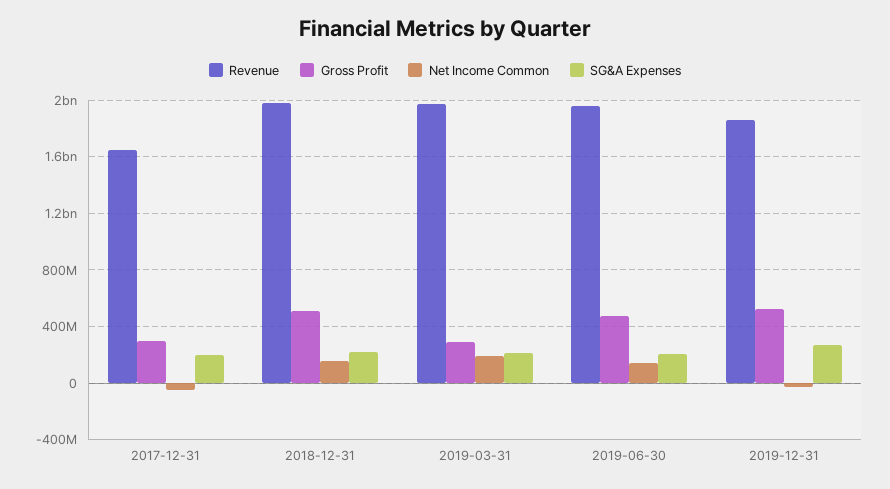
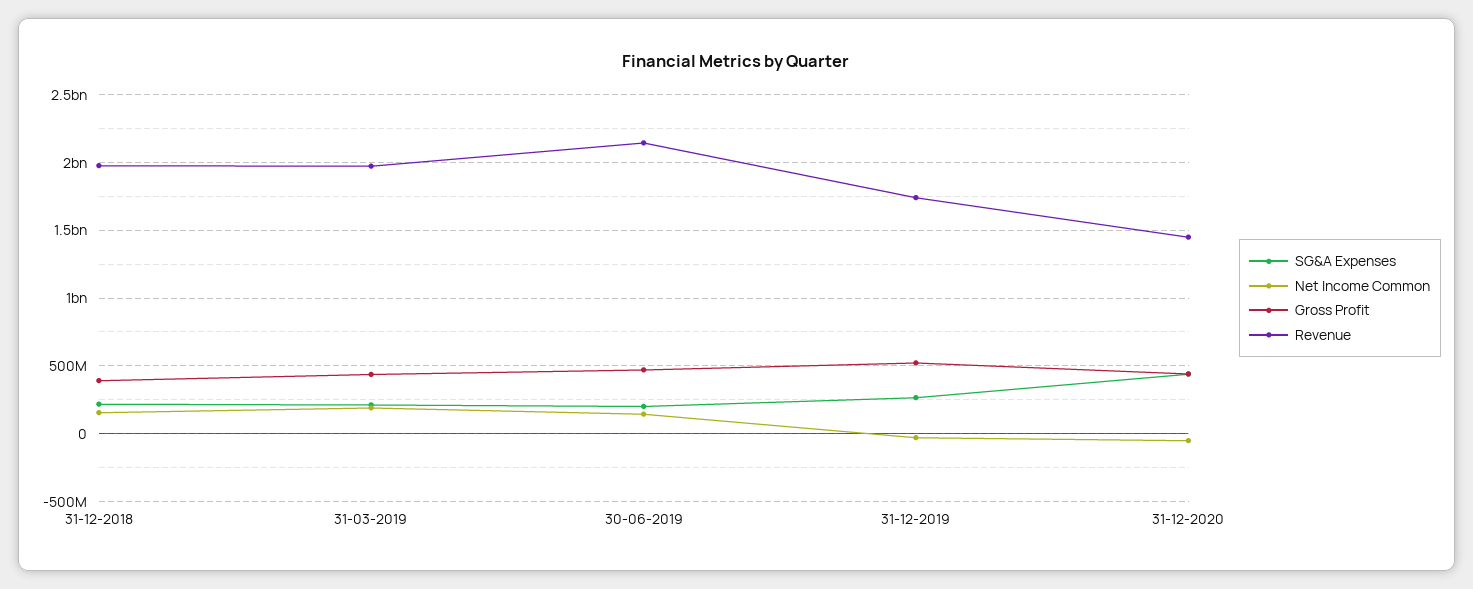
Revenue, 2017-12-31: 1650000000 -> none
Gross Profit, 2017-12-31: 300000000 -> none
Net Income Common, 2017-12-31: -50000000 -> none
SG&A Expenses, 2017-12-31: 200000000 -> none
Gross Profit, 2018-12-31: 500000000 -> 400000000
Gross Profit, 2019-03-31: 300000000 -> 450000000
Revenue, 2019-06-30: 1950000000 -> 2150000000
Revenue, 2019-12-31: 1850000000 -> 1750000000
SG&A Expenses, 31-12-2020: none -> 450000000
Net Income Common, 31-12-2020: none -> -50000000
Gross Profit, 31-12-2020: none -> 450000000
Revenue, 31-12-2020: none -> 1450000000

